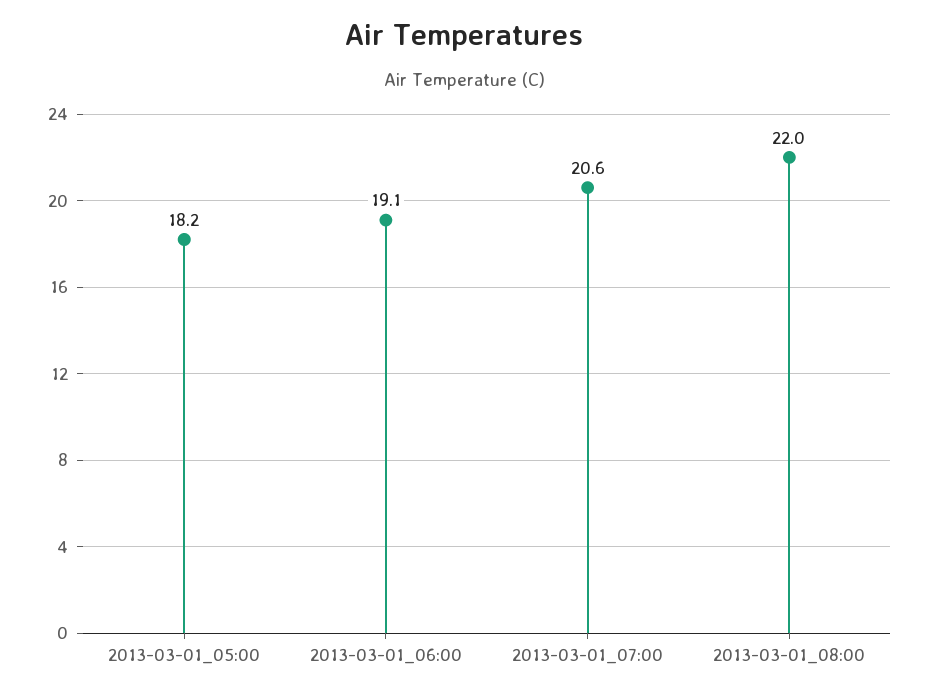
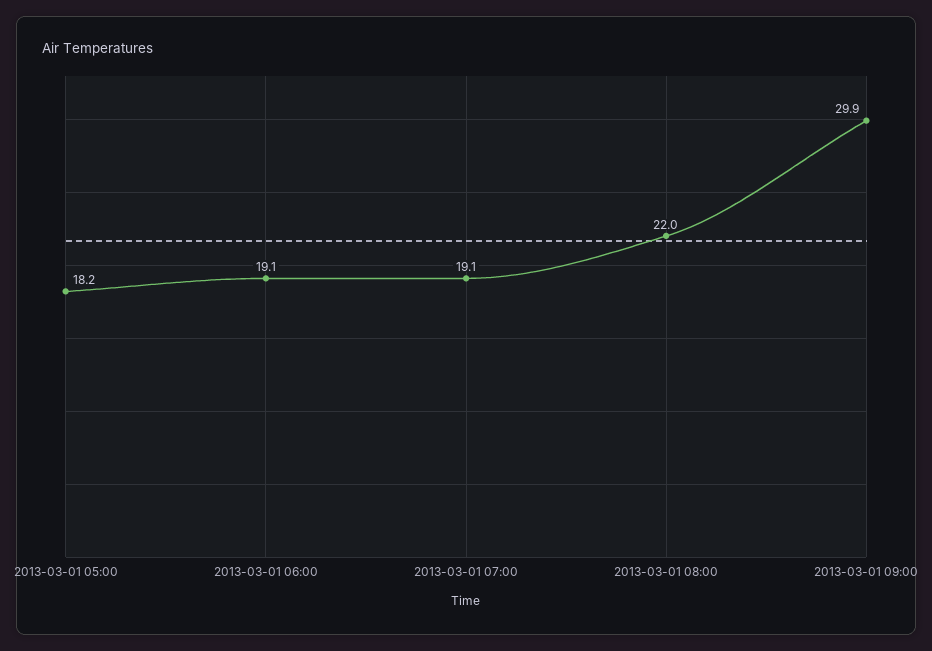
2013-03-01_07:00: 20.6 -> 19.1
2013-03-01 09:00: none -> 29.9

